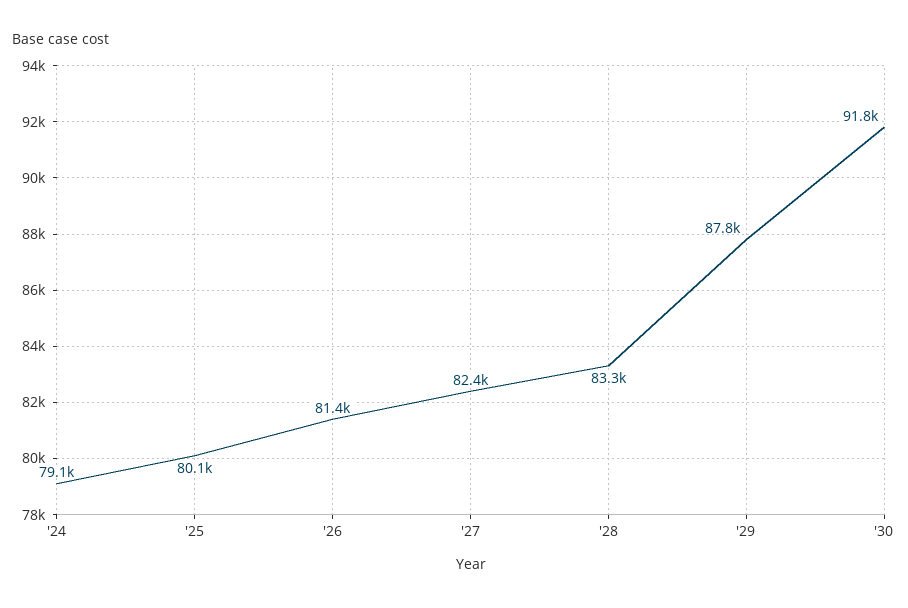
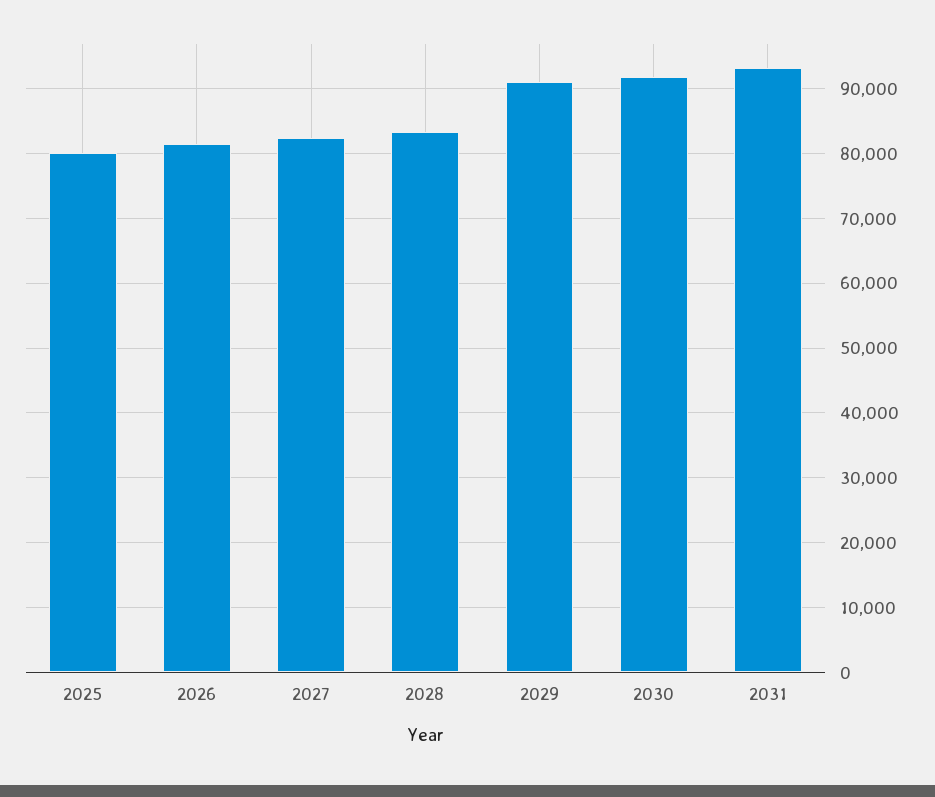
'24: 79100 -> none
'29: 87800 -> 91000
2031: none -> 93000

